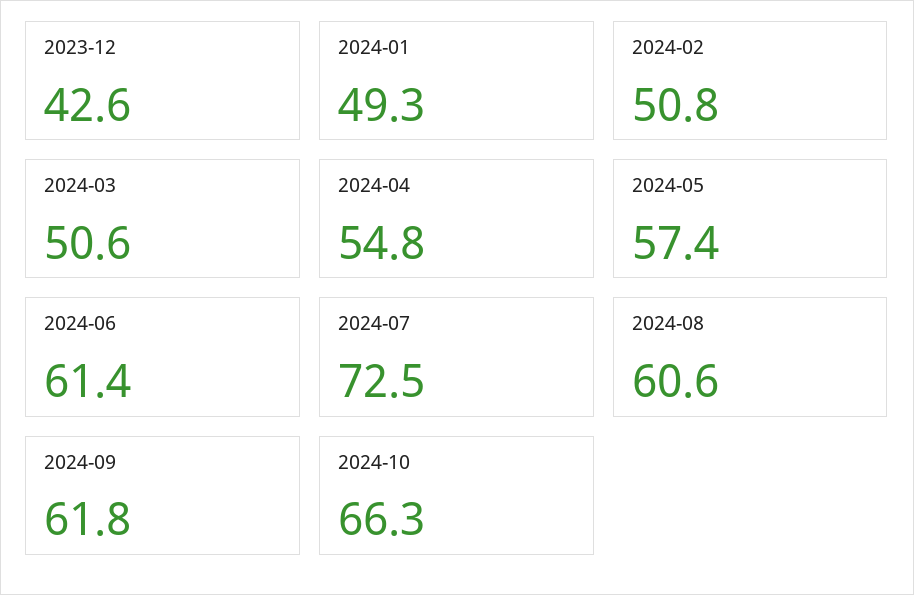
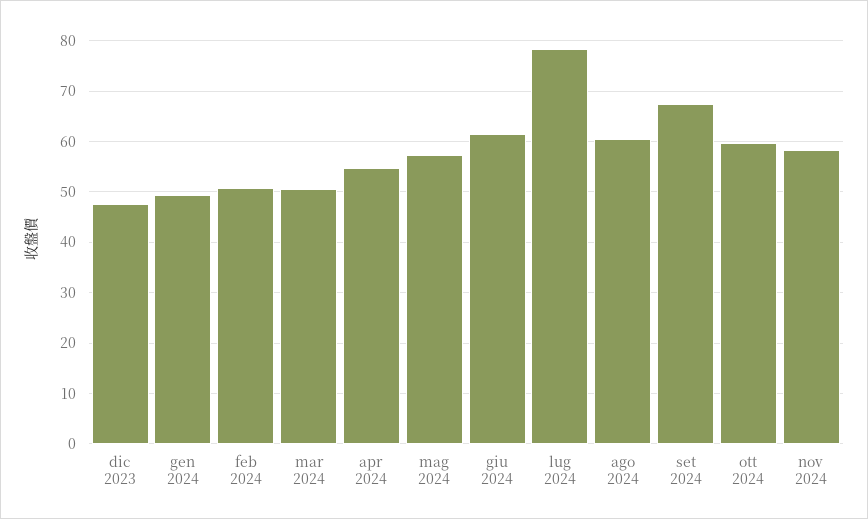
2023-12: 42.6 -> 48
2024-07: 72.5 -> 78
2024-09: 61.8 -> 68
2024-10: 66.3 -> 60
nov 2024: none -> 58

